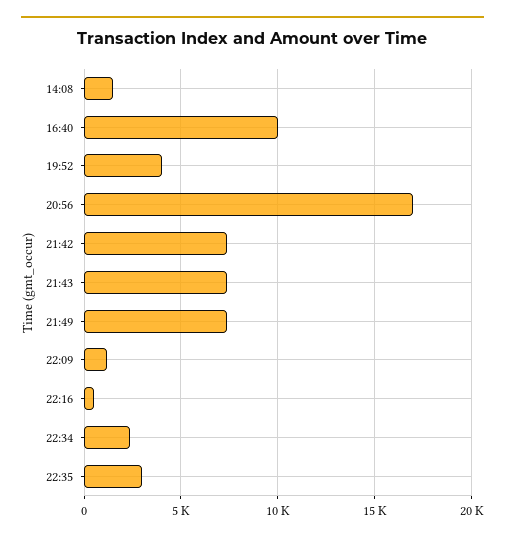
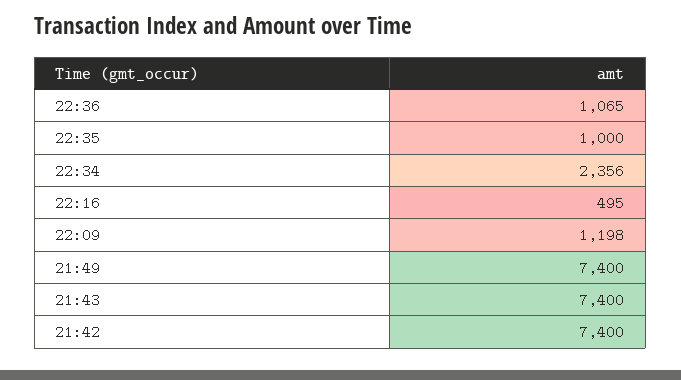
14:08: 1500 -> none
16:40: 10000 -> none
19:52: 4000 -> none
20:56: 17000 -> none
22:35: 3000 -> 1000
22:36: none -> 1065

